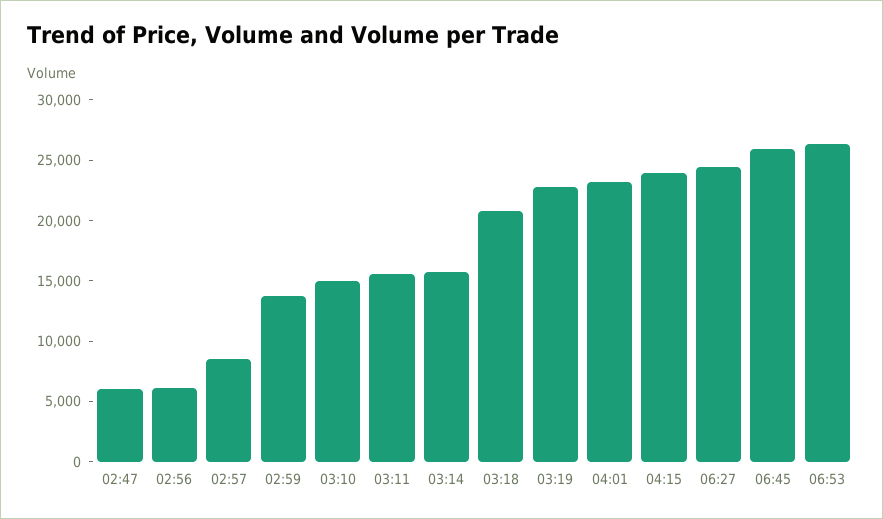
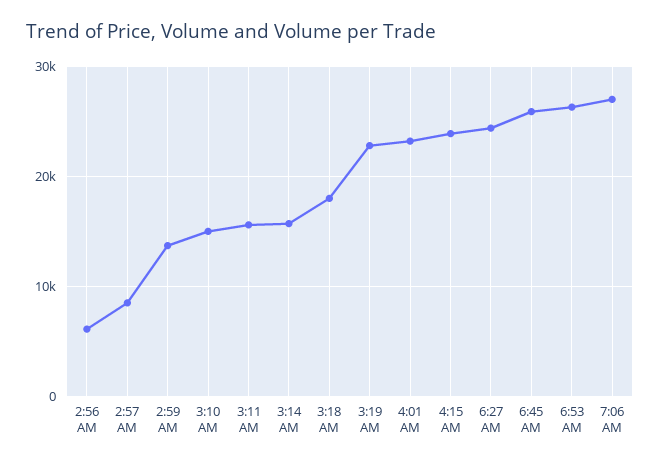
02:47: 6000 -> none
03:18: 21000 -> 18000
7:06 AM: none -> 27000

